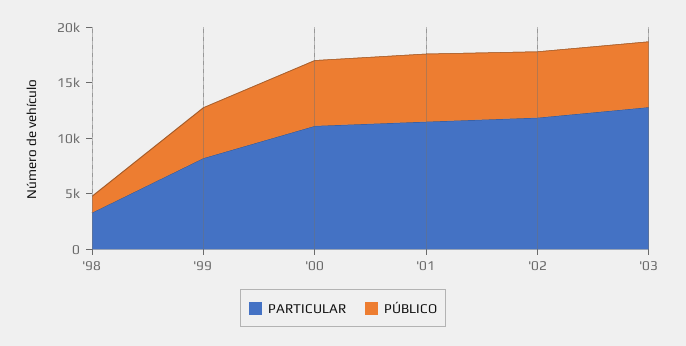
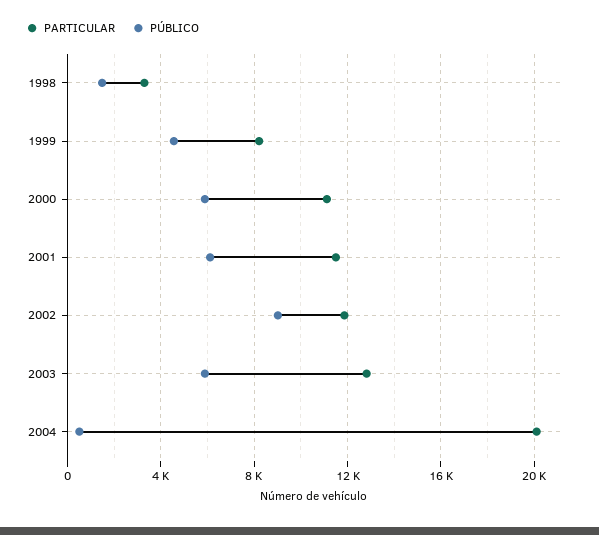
PÚBLICO, '02: 6000 -> 9000
PARTICULAR, 2004: none -> 20000
PÚBLICO, 2004: none -> 500

